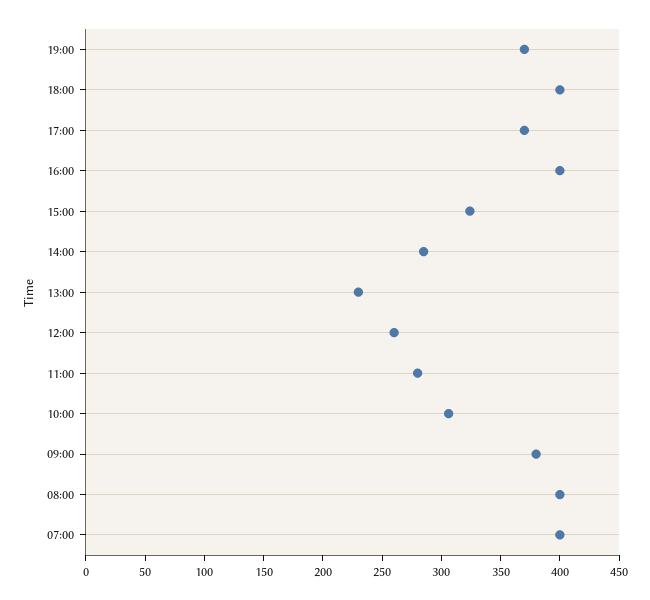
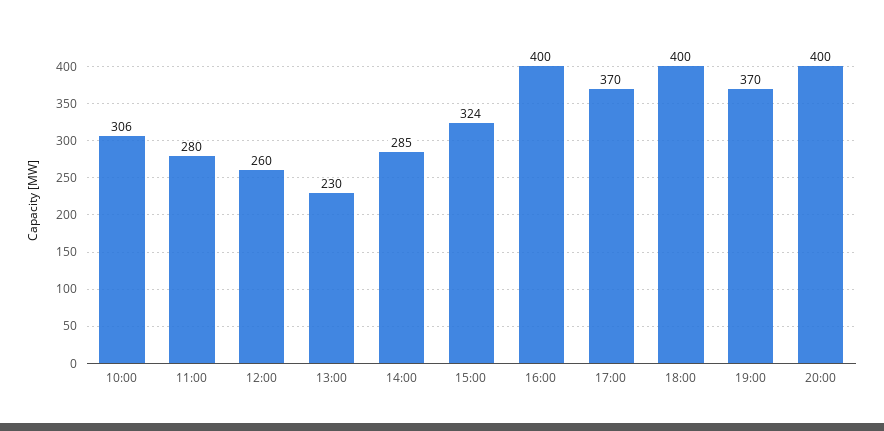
09:00: 380 -> none
08:00: 400 -> none
07:00: 400 -> none
20:00: none -> 400

